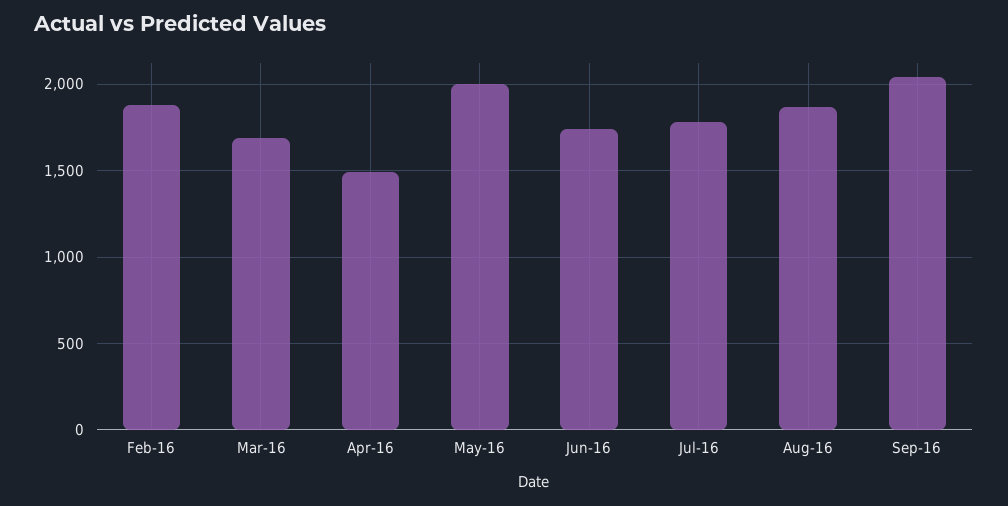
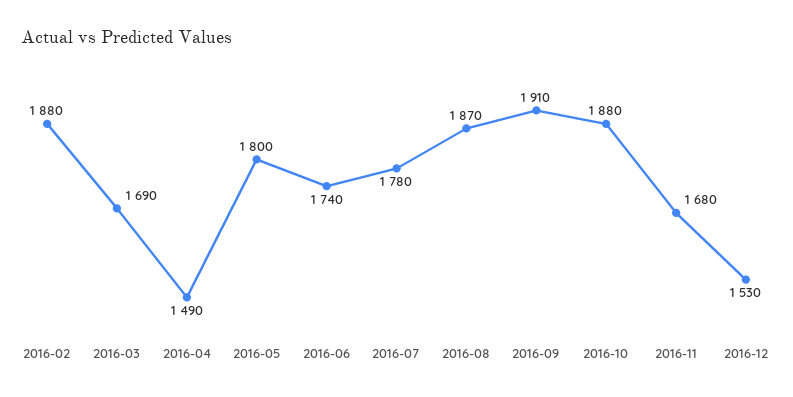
May-16: 2000 -> 1800
Sep-16: 2050 -> 1910
2016-10: none -> 1880
2016-11: none -> 1680
2016-12: none -> 1530

